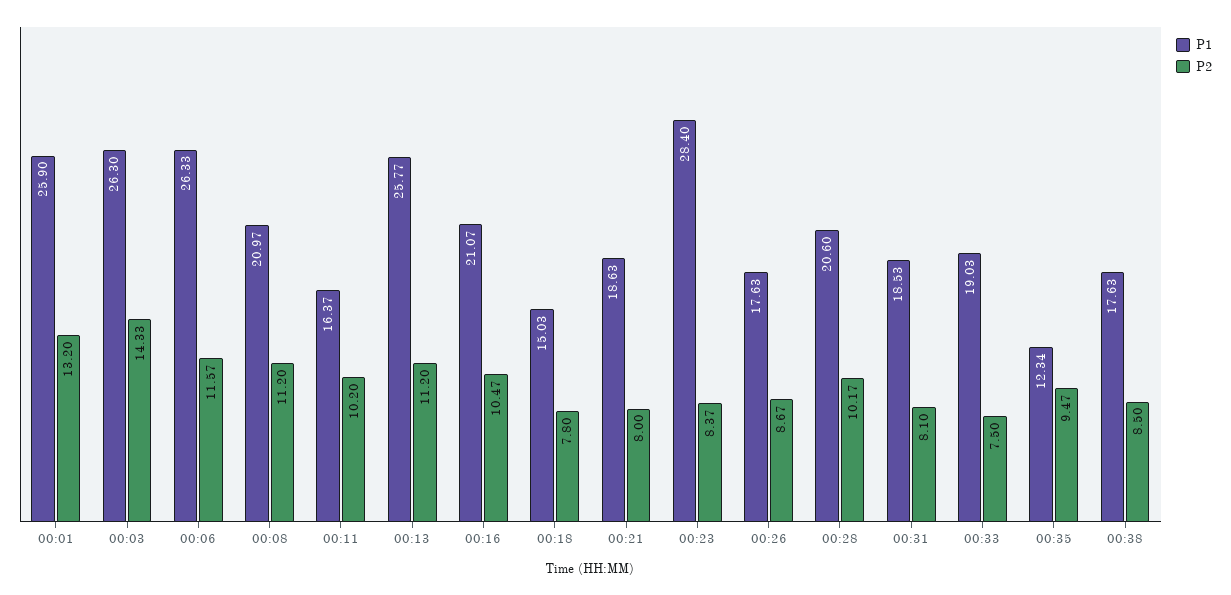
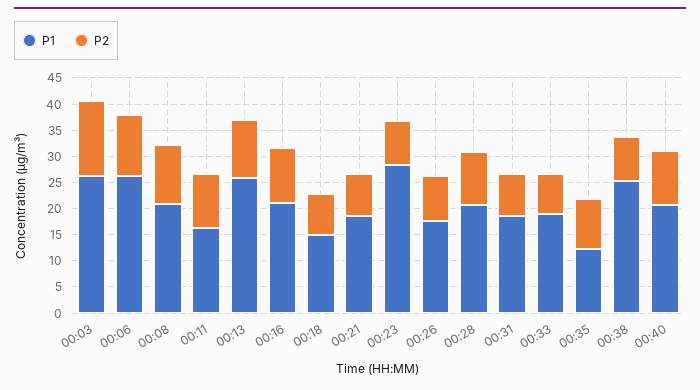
P1, 00:01: 25.9 -> none
P2, 00:01: 13.2 -> none
P1, 00:38: 17.63 -> 25
P1, 00:40: none -> 20
P2, 00:40: none -> 10

